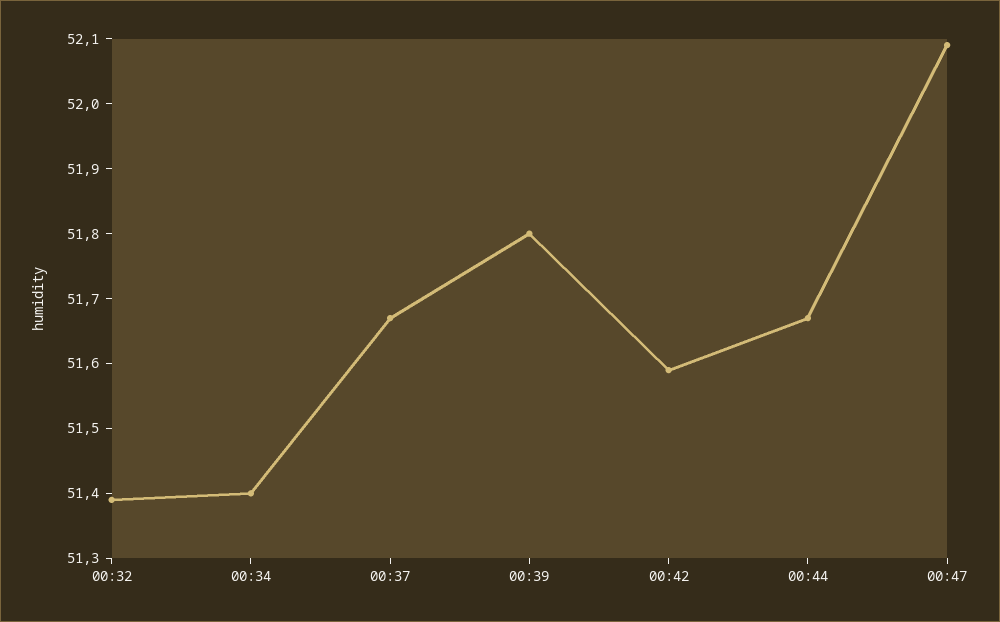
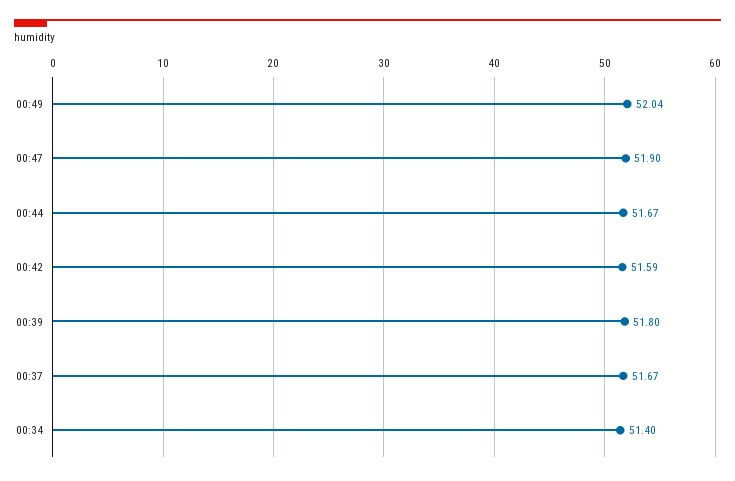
00:32: 51.4 -> none
00:47: 52.1 -> 51.9
00:49: none -> 52.04

